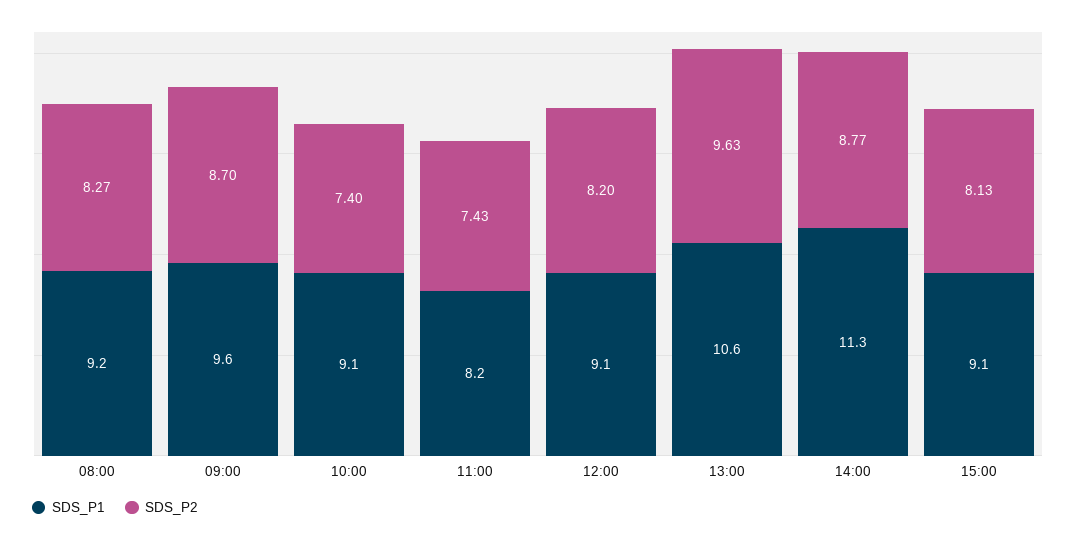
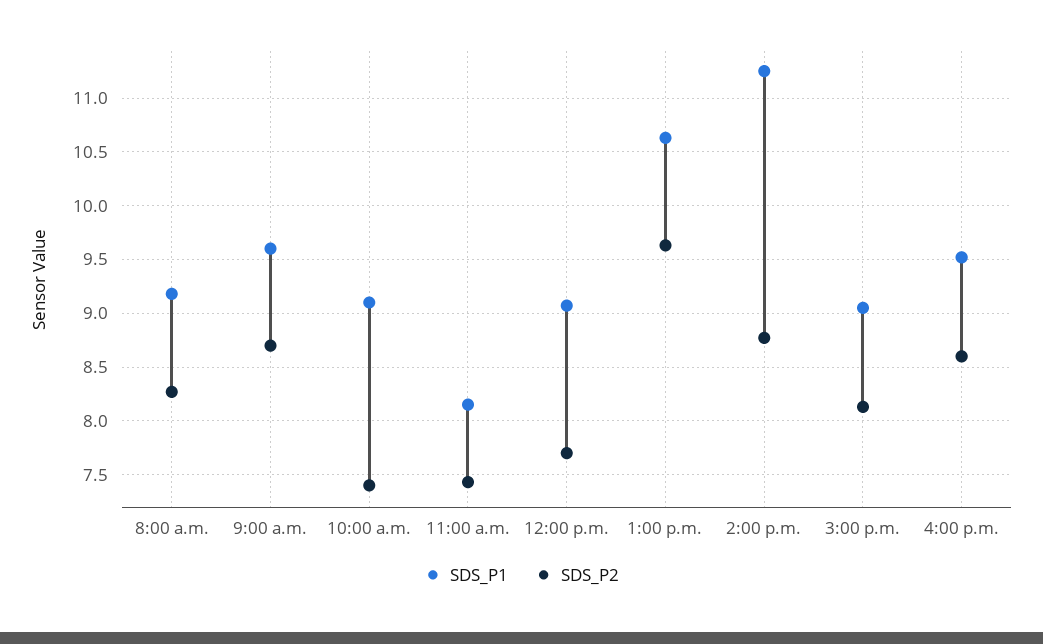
SDS_P2, 12:00: 8.2 -> 7.7
SDS_P1, 4:00 p.m.: none -> 9.5
SDS_P2, 4:00 p.m.: none -> 8.6

